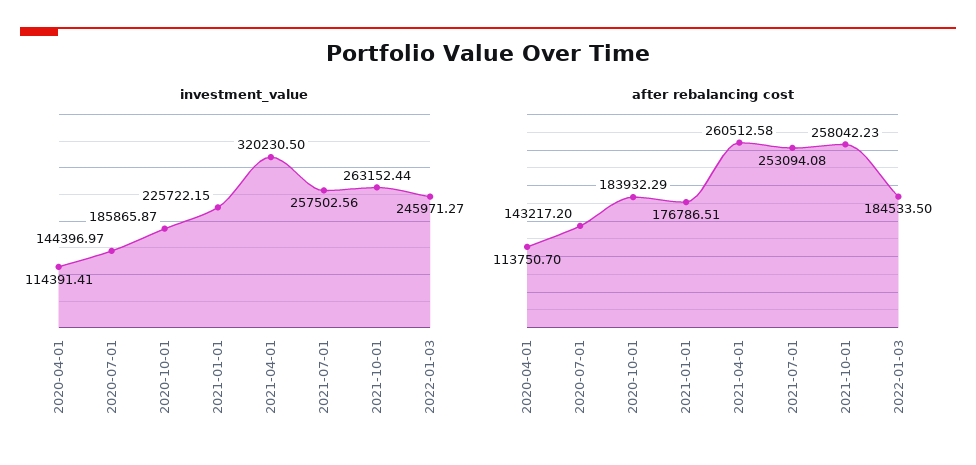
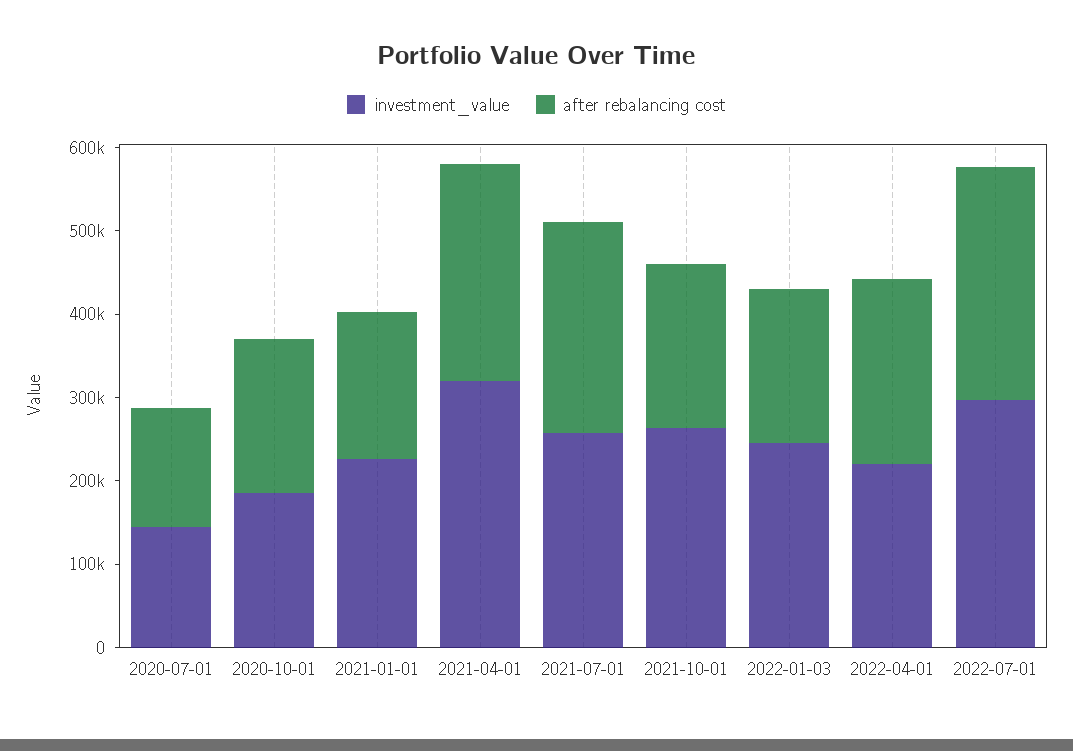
investment_value, 2020-04-01: 114391.41 -> none
after rebalancing cost, 2020-04-01: 113750.7 -> none
after rebalancing cost, 2021-10-01: 258042.23 -> 200000
investment_value, 2022-04-01: none -> 220000
after rebalancing cost, 2022-04-01: none -> 220000
investment_value, 2022-07-01: none -> 300000
after rebalancing cost, 2022-07-01: none -> 280000

